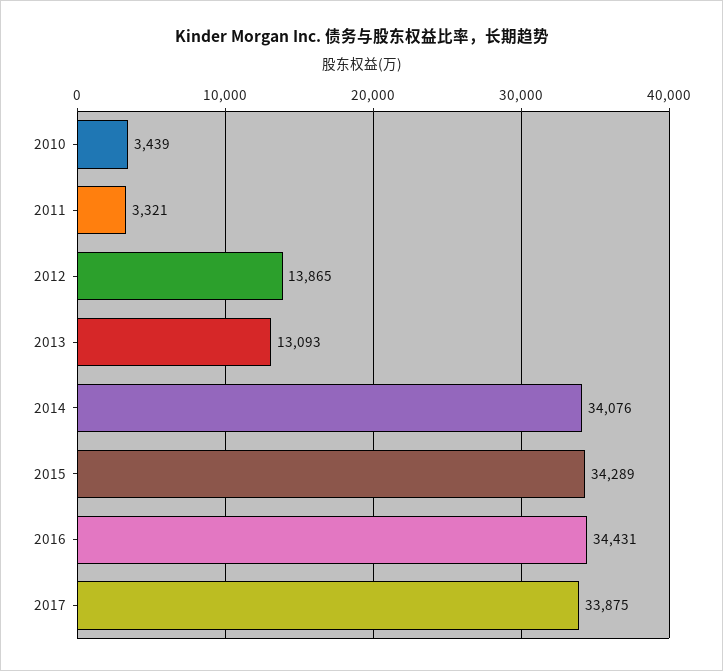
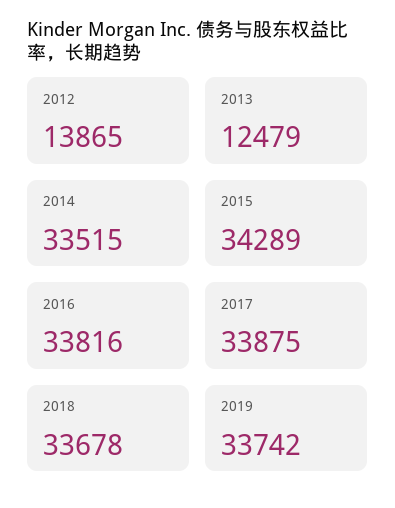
2010: 3439 -> none
2011: 3321 -> none
2013: 13093 -> 12479
2014: 34076 -> 33515
2016: 34431 -> 33816
2018: none -> 33678
2019: none -> 33742

